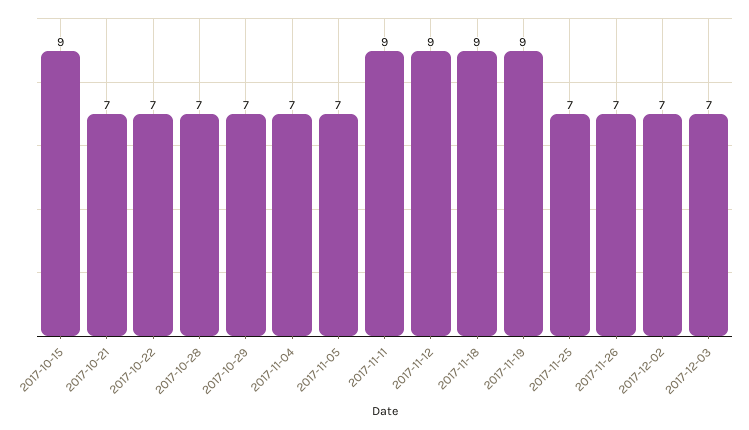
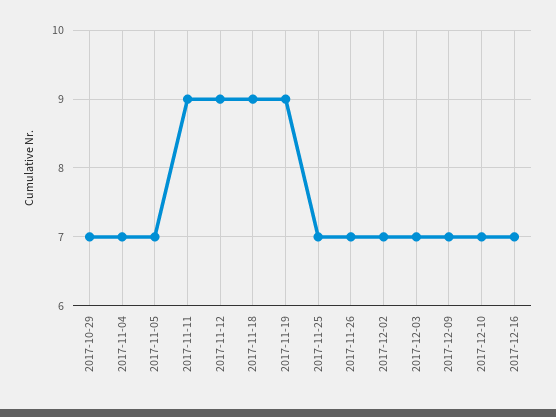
2017-10-15: 9 -> none
2017-10-21: 7 -> none
2017-10-22: 7 -> none
2017-10-28: 7 -> none
2017-12-09: none -> 7
2017-12-10: none -> 7
2017-12-16: none -> 7

